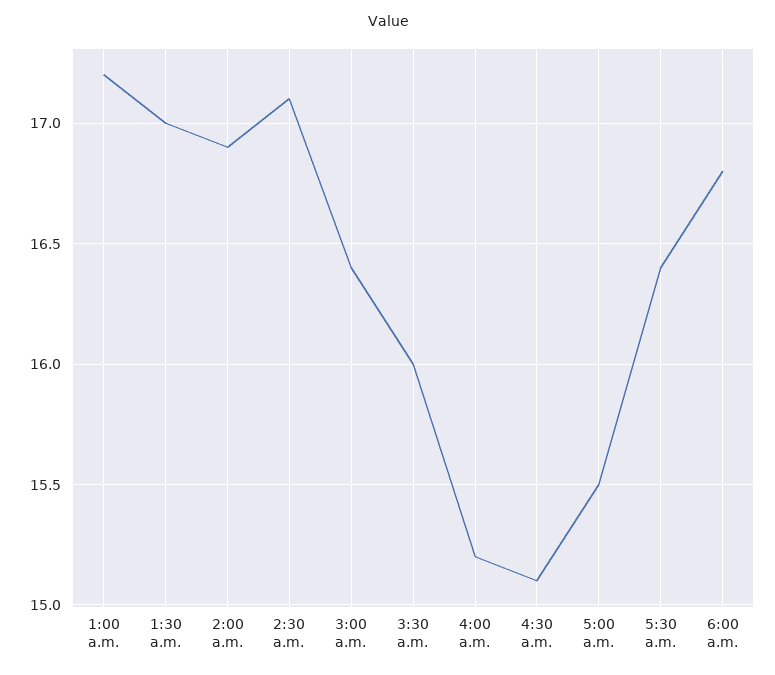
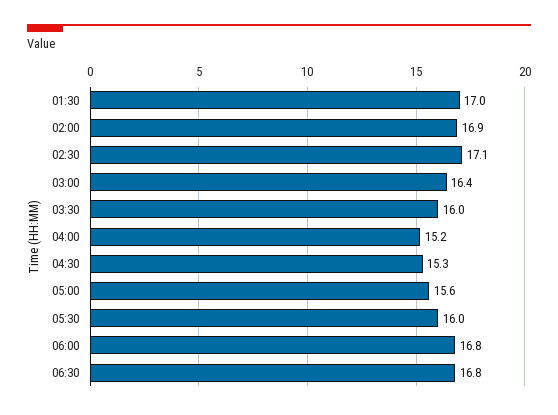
1:00 a.m.: 17.2 -> none
4:30 a.m.: 15.1 -> 15.3
5:00 a.m.: 15.5 -> 15.6
5:30 a.m.: 16.4 -> 16
06:30: none -> 16.8

